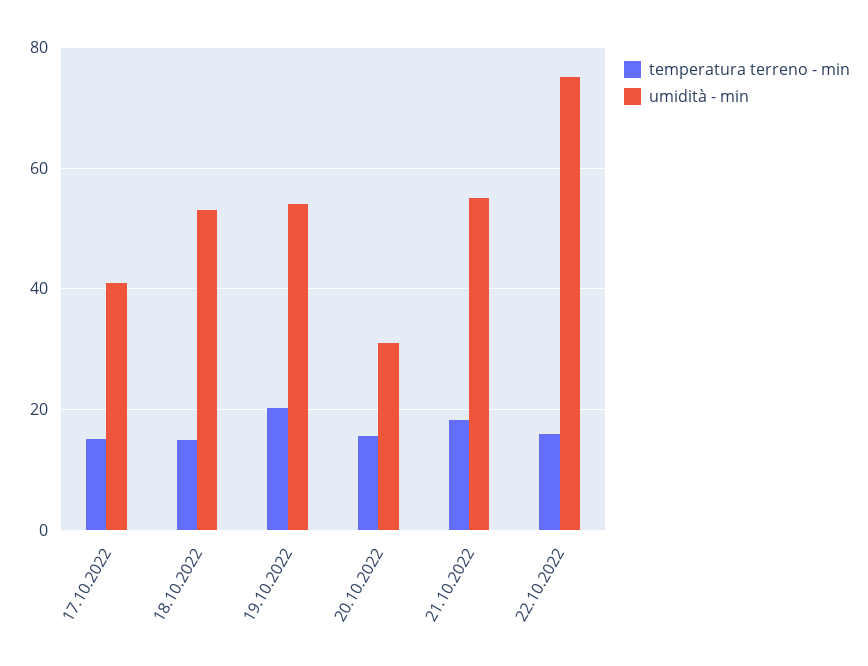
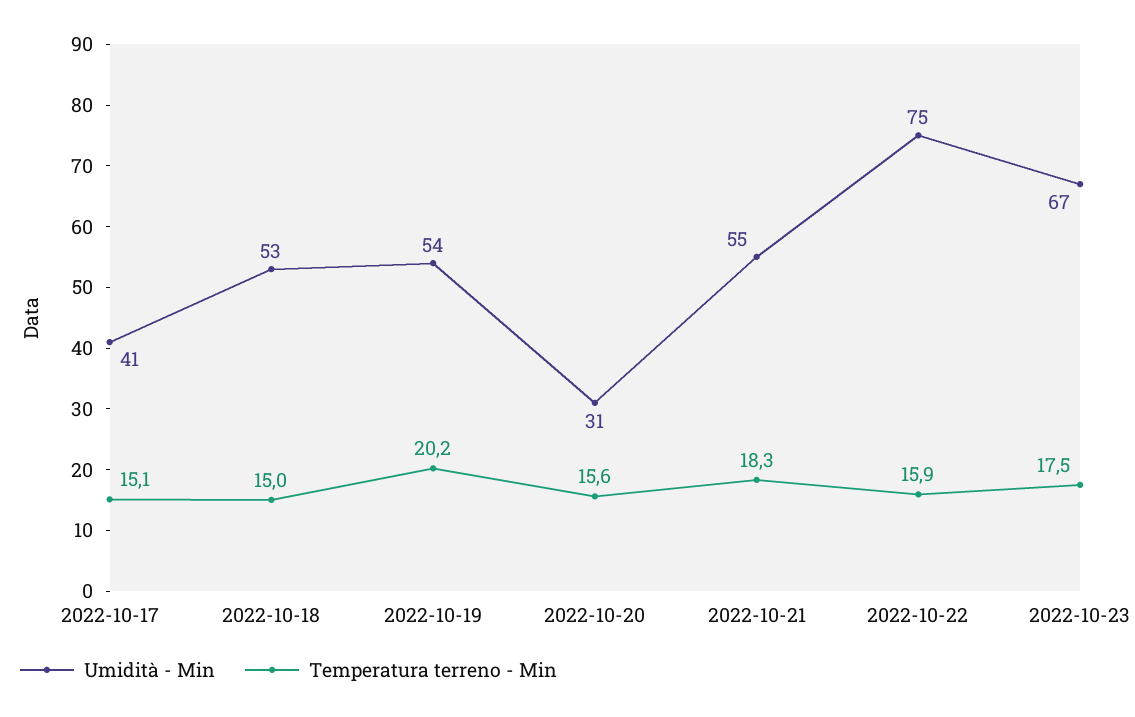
umidità - min, 2022-10-23: none -> 67
temperatura terreno - min, 2022-10-23: none -> 17.5

